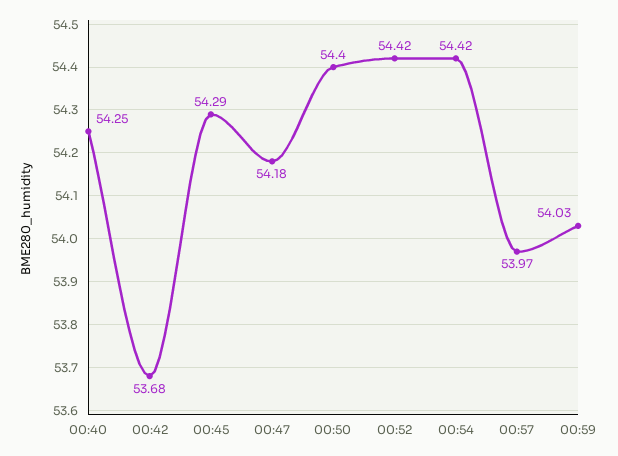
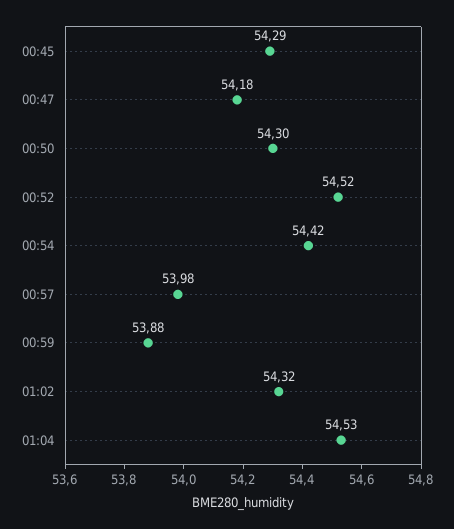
00:40: 54.25 -> none
00:42: 53.68 -> none
00:50: 54.4 -> 54.3
00:52: 54.42 -> 54.52
00:57: 53.97 -> 53.98
00:59: 54.03 -> 53.88
01:02: none -> 54.32
01:04: none -> 54.53

